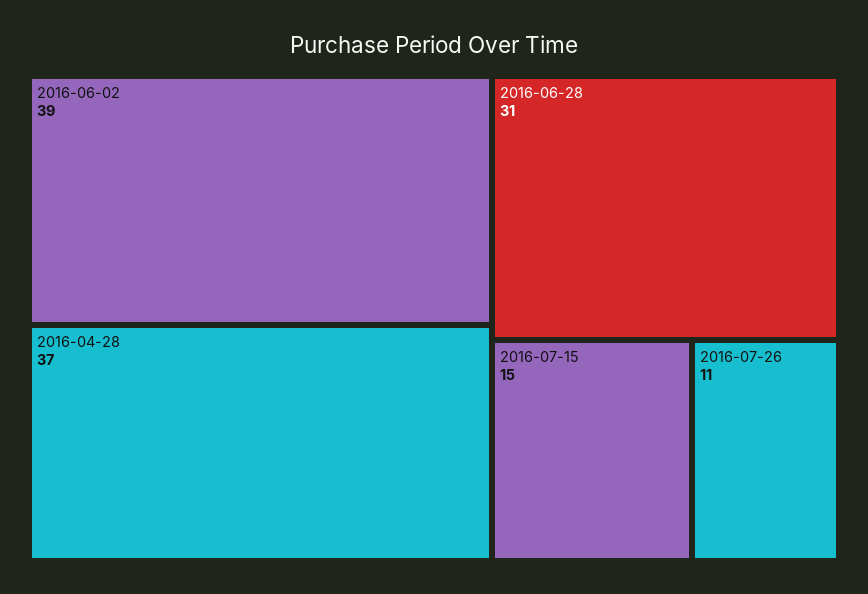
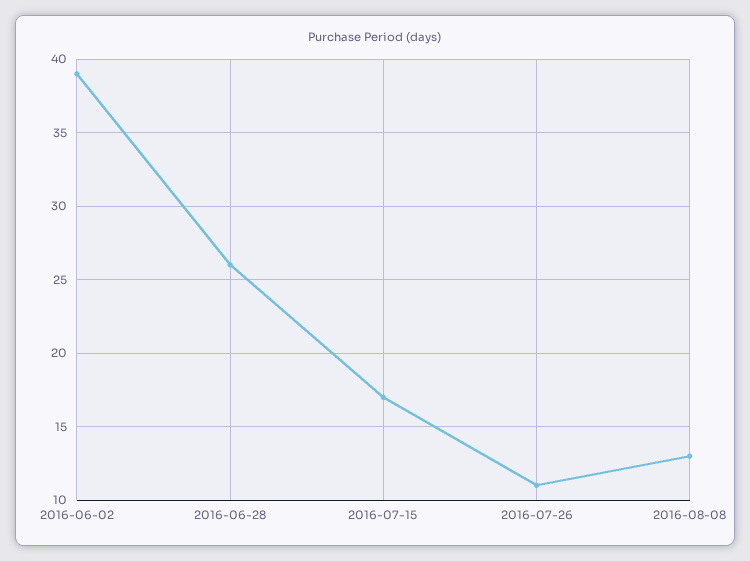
2016-04-28: 37 -> none
2016-06-28: 31 -> 26
2016-07-15: 15 -> 17
2016-08-08: none -> 13

